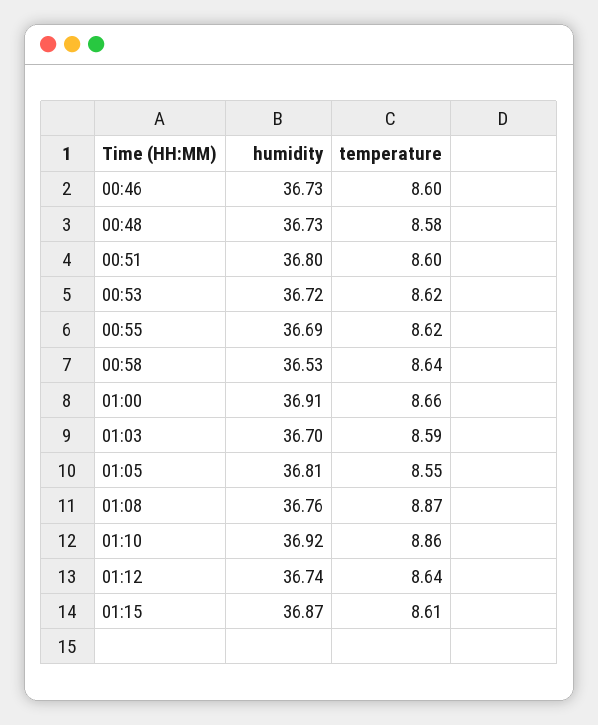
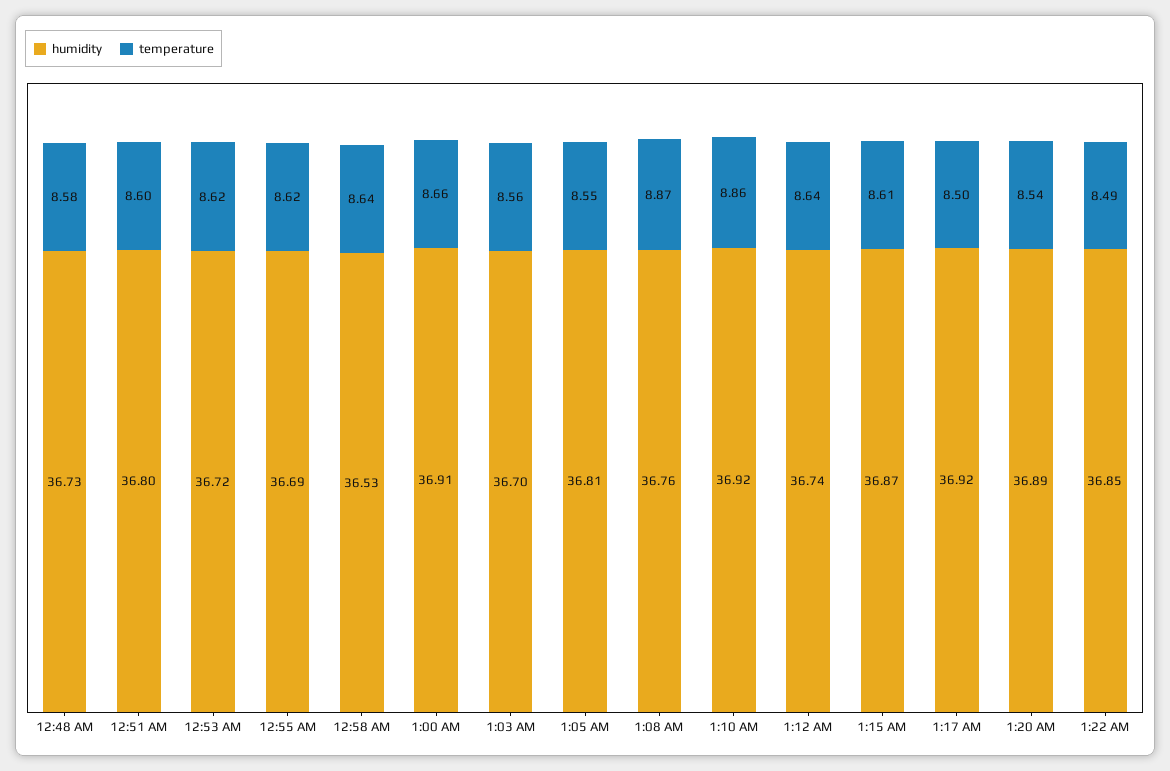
humidity, 00:46: 36.73 -> none
temperature, 00:46: 8.6 -> none
temperature, 01:03: 8.59 -> 8.56
humidity, 1:17 AM: none -> 36.92
temperature, 1:17 AM: none -> 8.5
humidity, 1:20 AM: none -> 36.89
temperature, 1:20 AM: none -> 8.54
humidity, 1:22 AM: none -> 36.85
temperature, 1:22 AM: none -> 8.49

